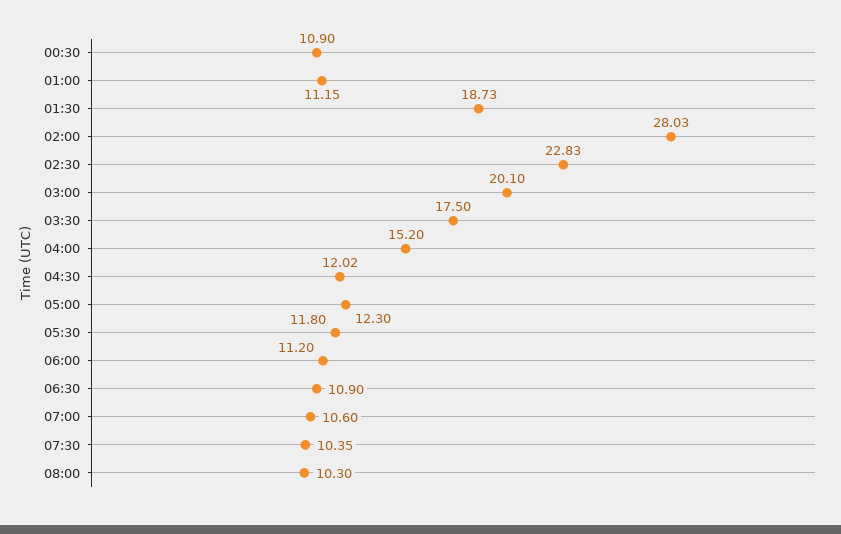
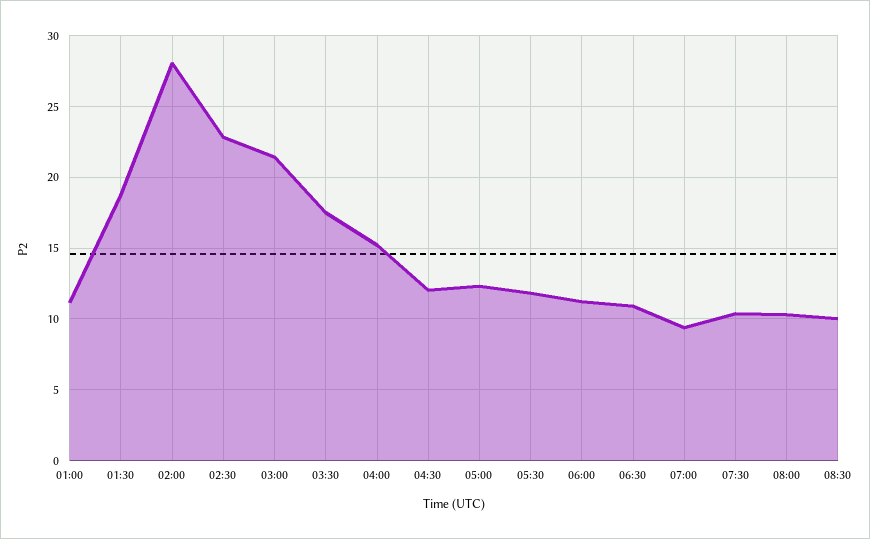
00:30: 10.9 -> none
03:00: 20.1 -> 21.5
07:00: 10.6 -> 9.5
08:30: none -> 10

